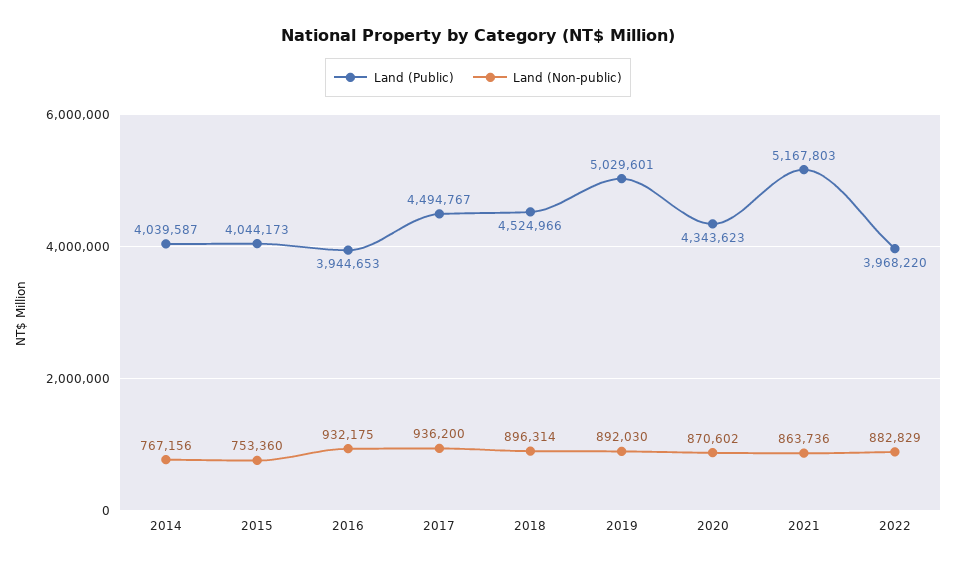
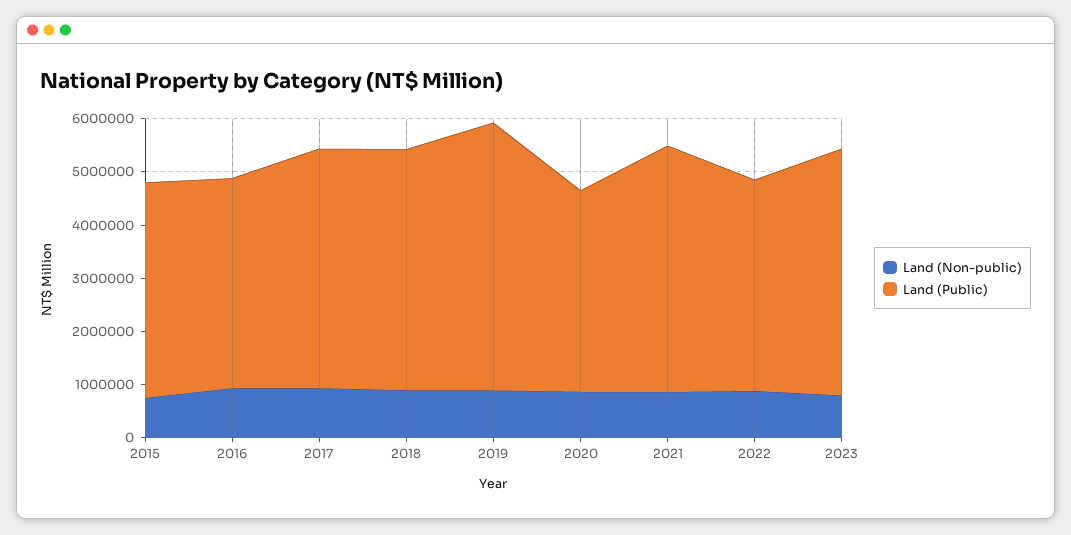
Land (Public), 2014: 4039587 -> none
Land (Non-public), 2014: 767156 -> none
Land (Public), 2020: 4343623 -> 3800000
Land (Public), 2021: 5167803 -> 4600000
Land (Non-public), 2023: none -> 800000
Land (Public), 2023: none -> 4600000

